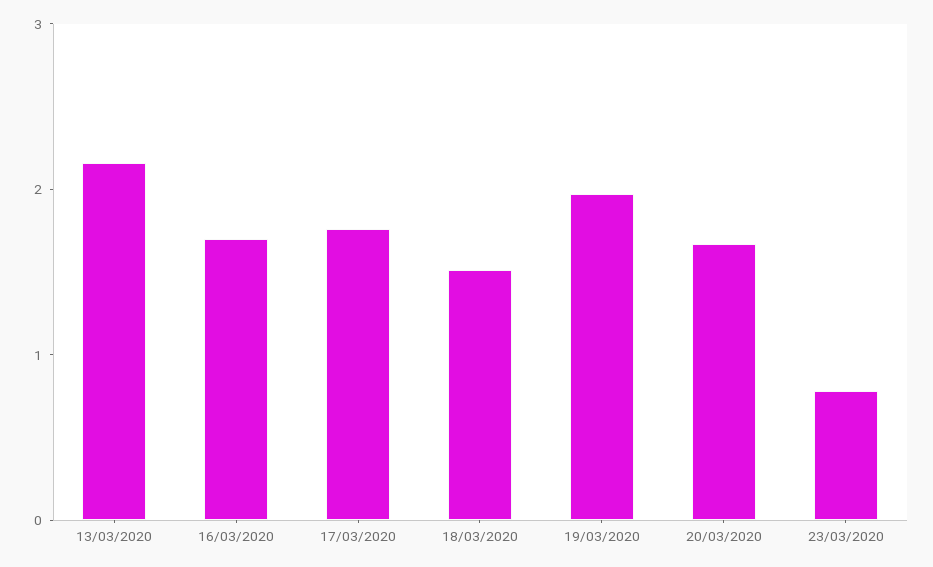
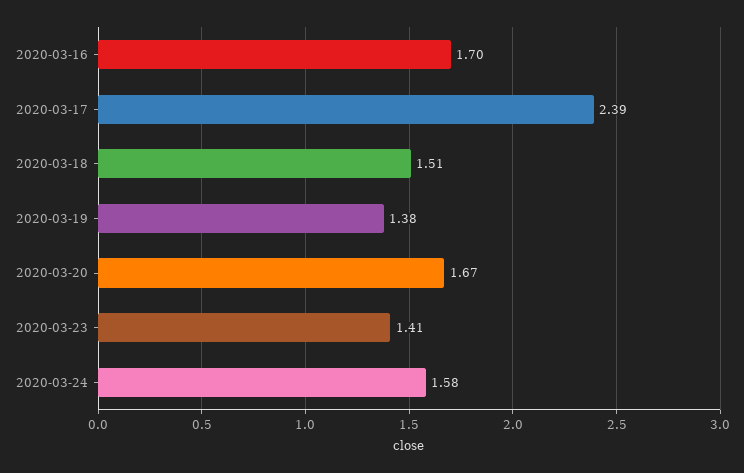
13/03/2020: 2.2 -> none
17/03/2020: 1.8 -> 2.39
19/03/2020: 2 -> 1.38
23/03/2020: 0.8 -> 1.41
2020-03-24: none -> 1.58

